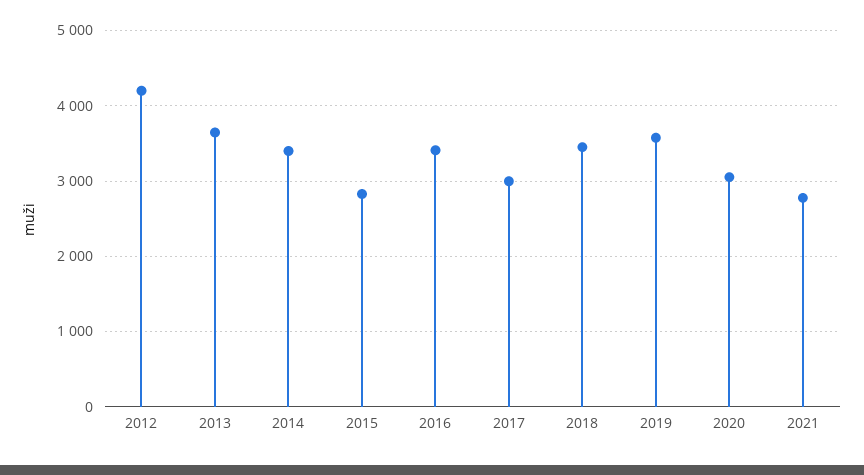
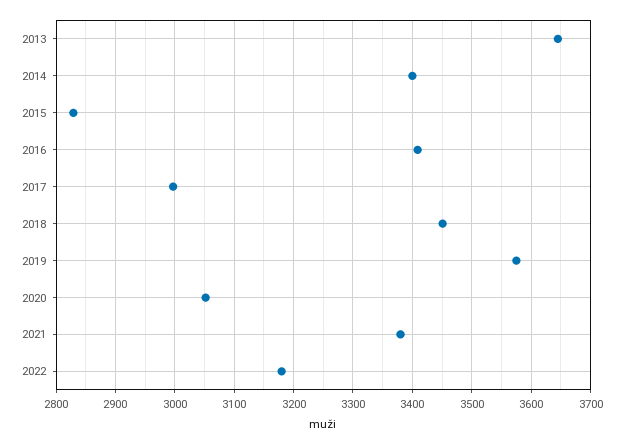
2012: 4200 -> none
2021: 2800 -> 3380
2022: none -> 3180

